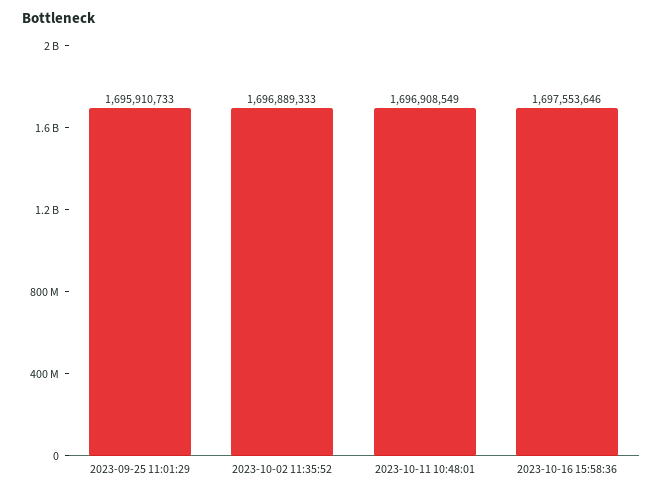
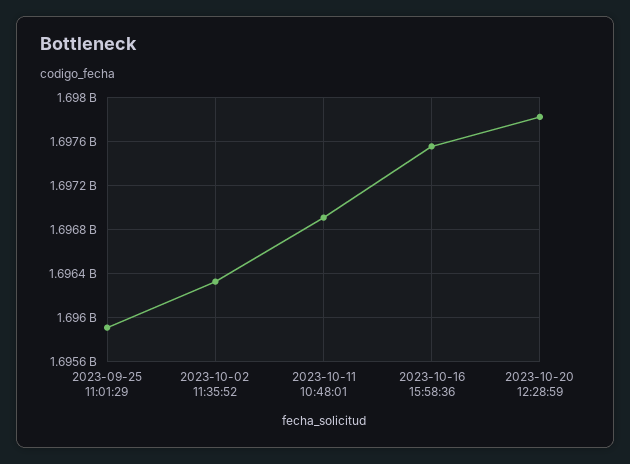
2023-10-02 11:35:52: 1696889333 -> 1696300000
2023-10-20 12:28:59: none -> 1697800000

